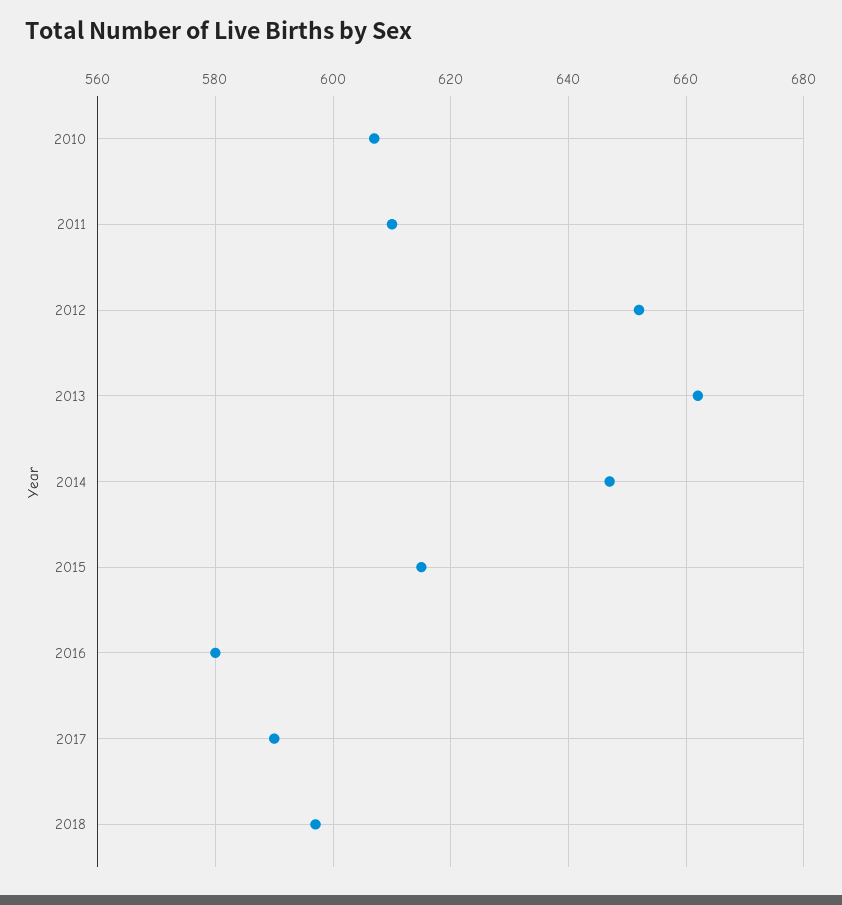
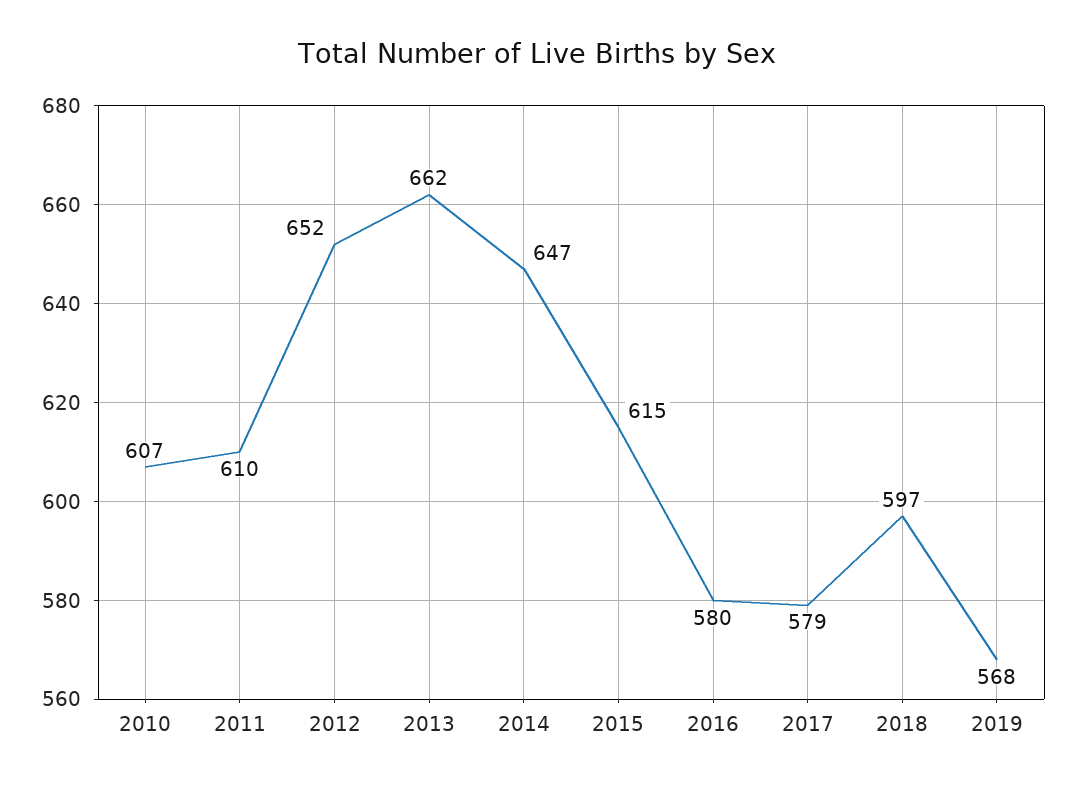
2017: 590 -> 579
2019: none -> 568

